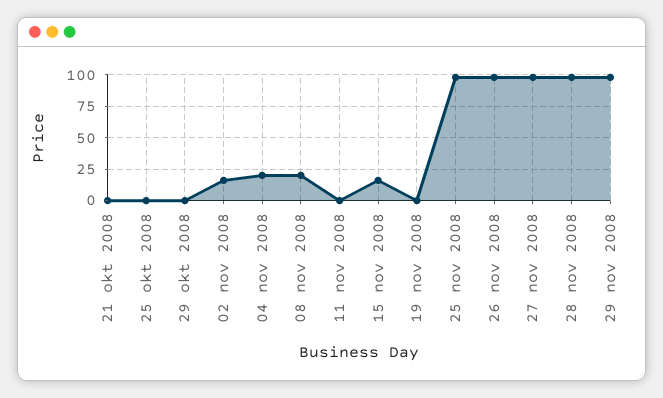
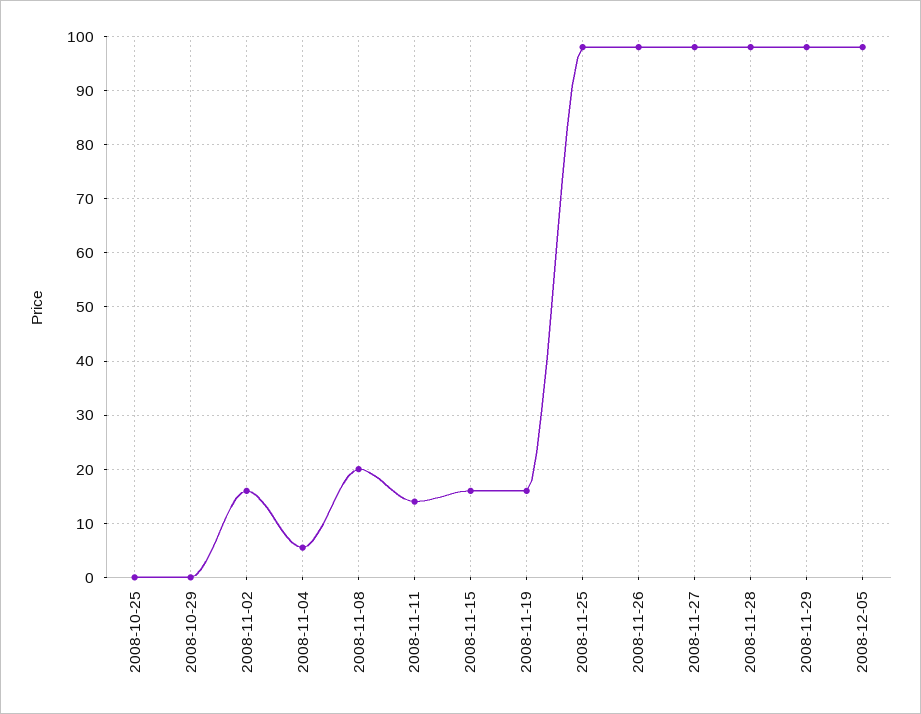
21 okt 2008: 0 -> none
04 nov 2008: 20 -> 6
11 nov 2008: 0 -> 14
19 nov 2008: 0 -> 16
2008-12-05: none -> 98

